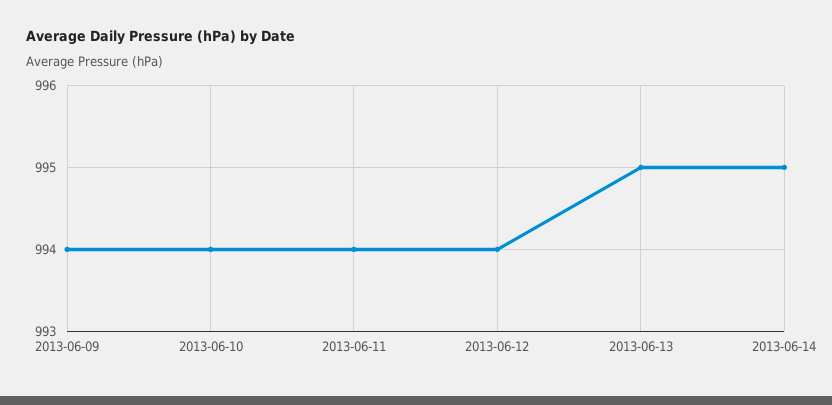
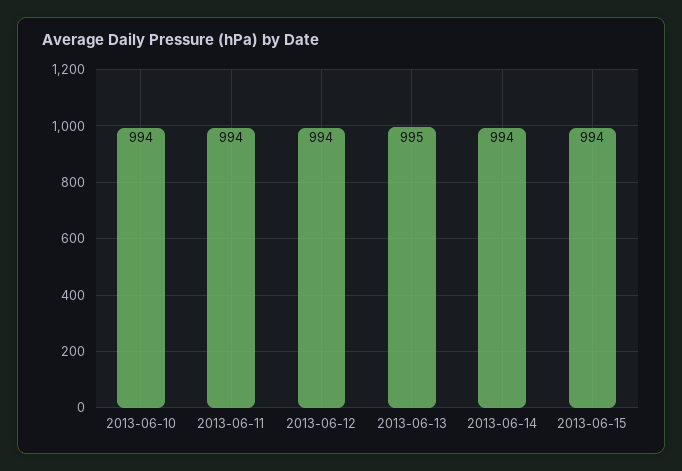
2013-06-09: 994 -> none
2013-06-14: 995 -> 994
2013-06-15: none -> 994

